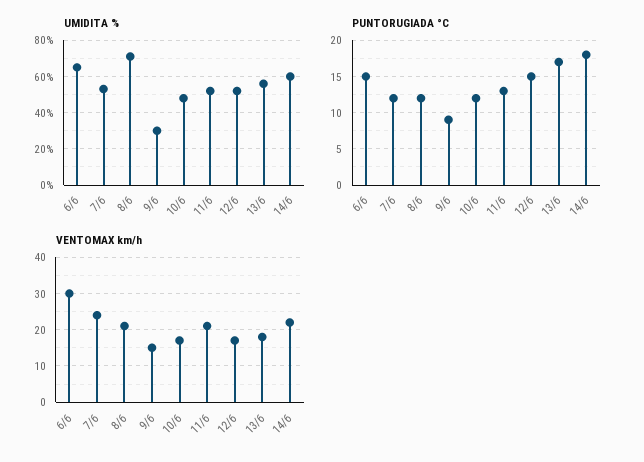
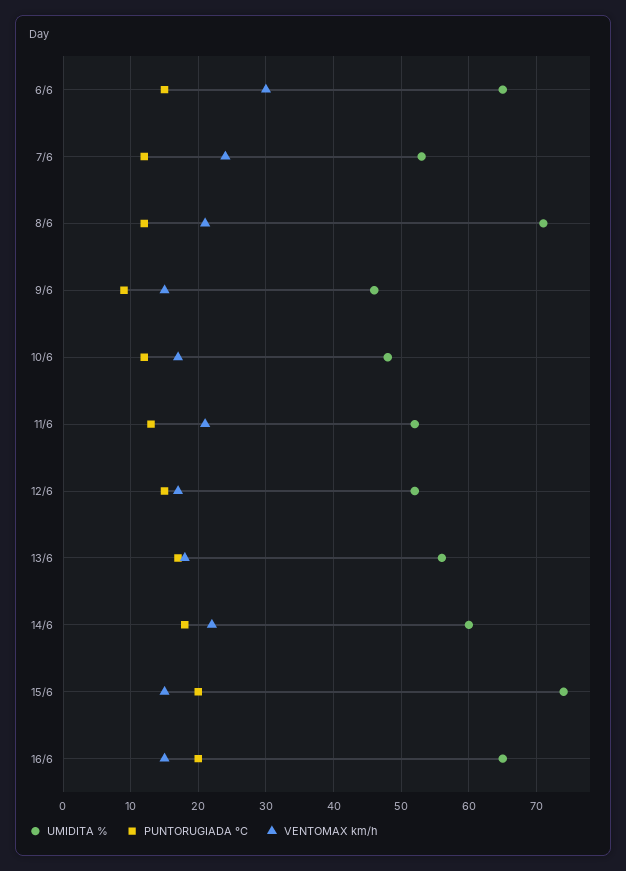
UMIDITA %, 9/6: 30 -> 46
UMIDITA %, 15/6: none -> 74
PUNTORUGIADA °C, 15/6: none -> 20
VENTOMAX km/h, 15/6: none -> 15
UMIDITA %, 16/6: none -> 65
PUNTORUGIADA °C, 16/6: none -> 20
VENTOMAX km/h, 16/6: none -> 15

